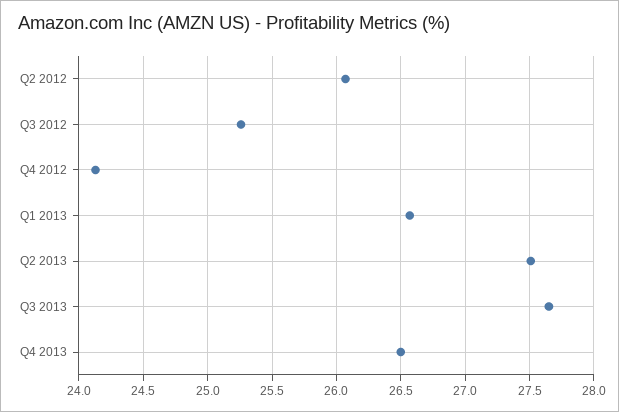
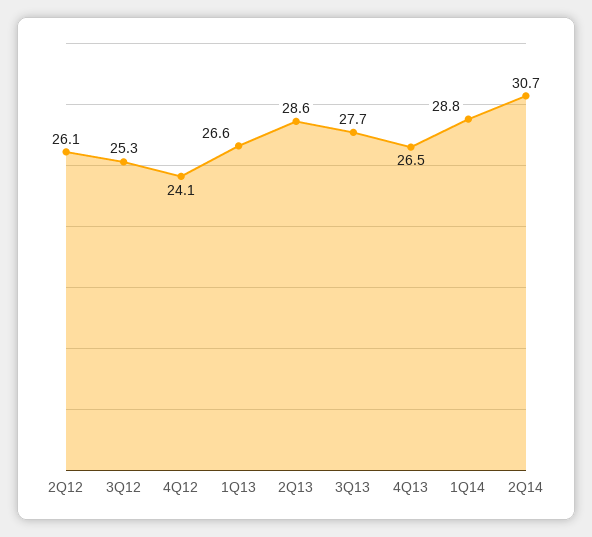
Q2 2013: 27.5 -> 28.6
1Q14: none -> 28.8
2Q14: none -> 30.7

